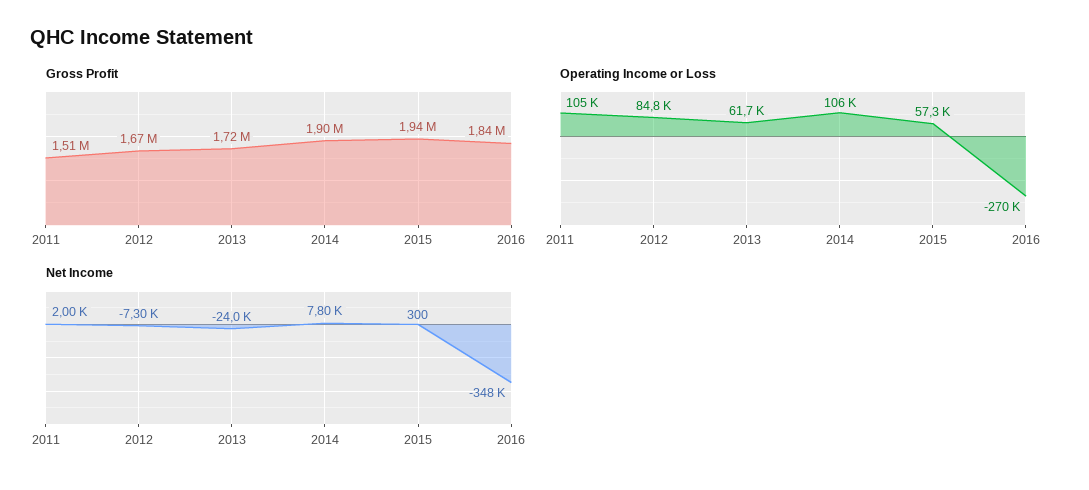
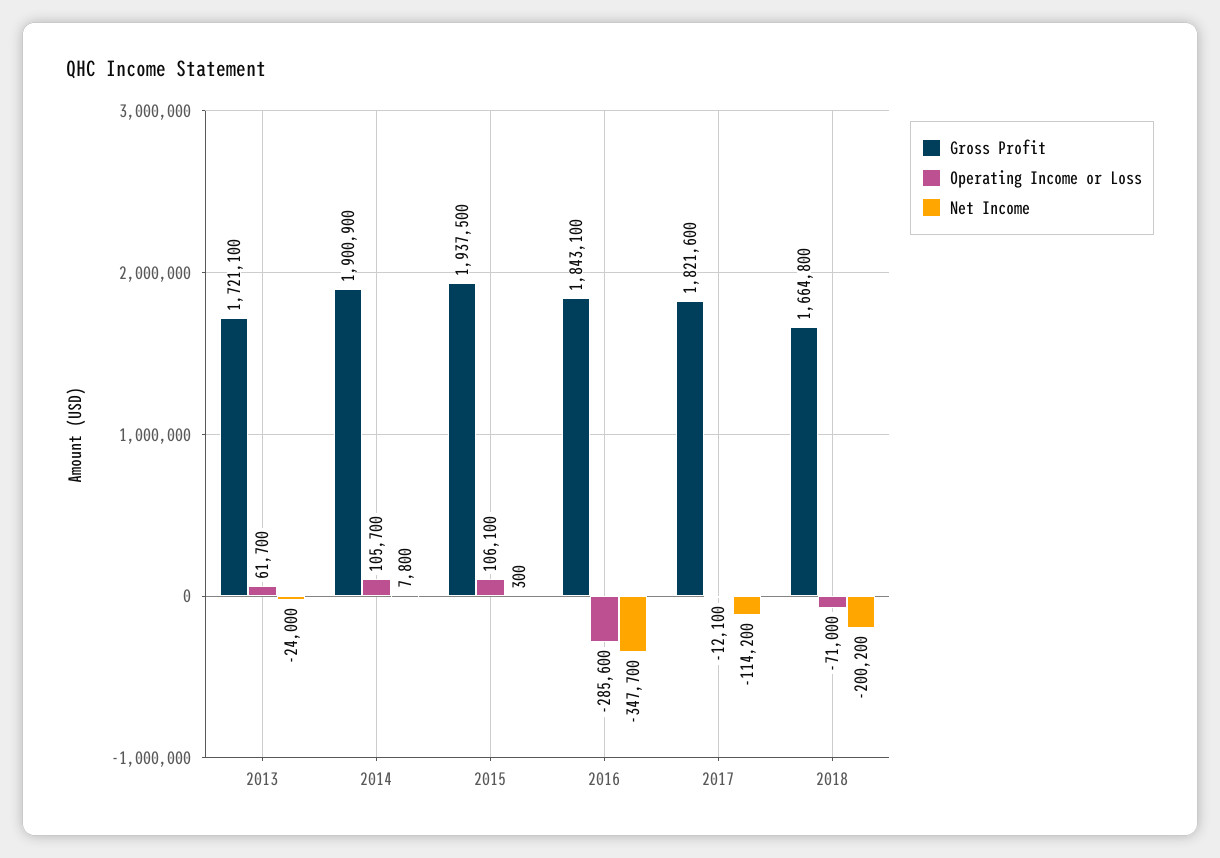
Gross Profit, 2011: 1510000 -> none
Gross Profit, 2012: 1670000 -> none
Operating Income or Loss, 2011: 105000 -> none
Operating Income or Loss, 2012: 84800 -> none
Operating Income or Loss, 2015: 57300 -> 106100
Operating Income or Loss, 2016: -270000 -> -285600
Net Income, 2011: 2000 -> none
Net Income, 2012: -7300 -> none
Gross Profit, 2017: none -> 1821600
Operating Income or Loss, 2017: none -> -12100
Net Income, 2017: none -> -114200
Gross Profit, 2018: none -> 1664800
Operating Income or Loss, 2018: none -> -71000
Net Income, 2018: none -> -200200

